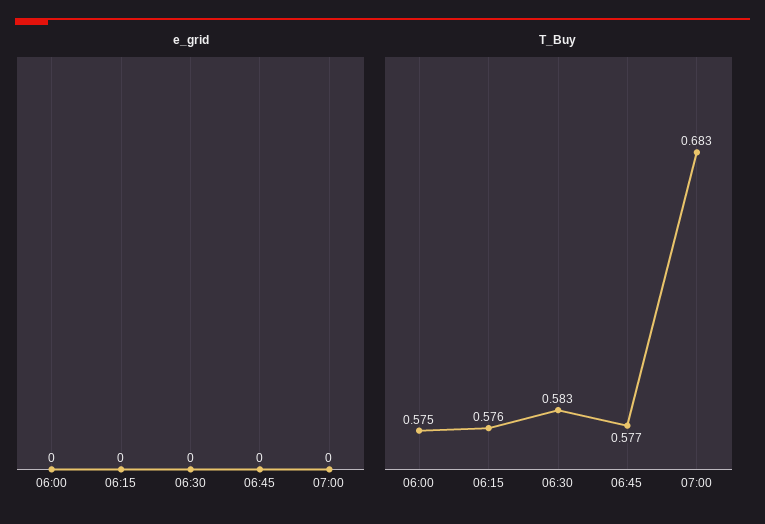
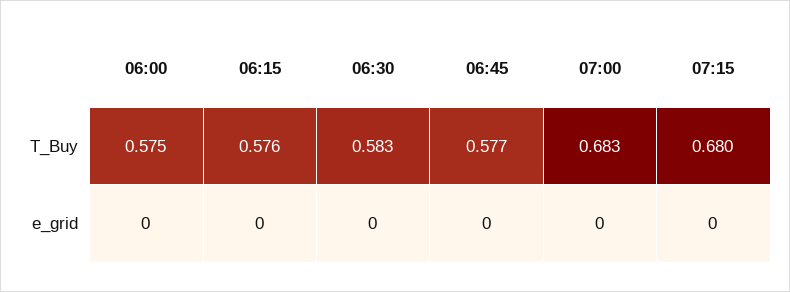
T_Buy, 07:15: none -> 0.68
e_grid, 07:15: none -> 0

